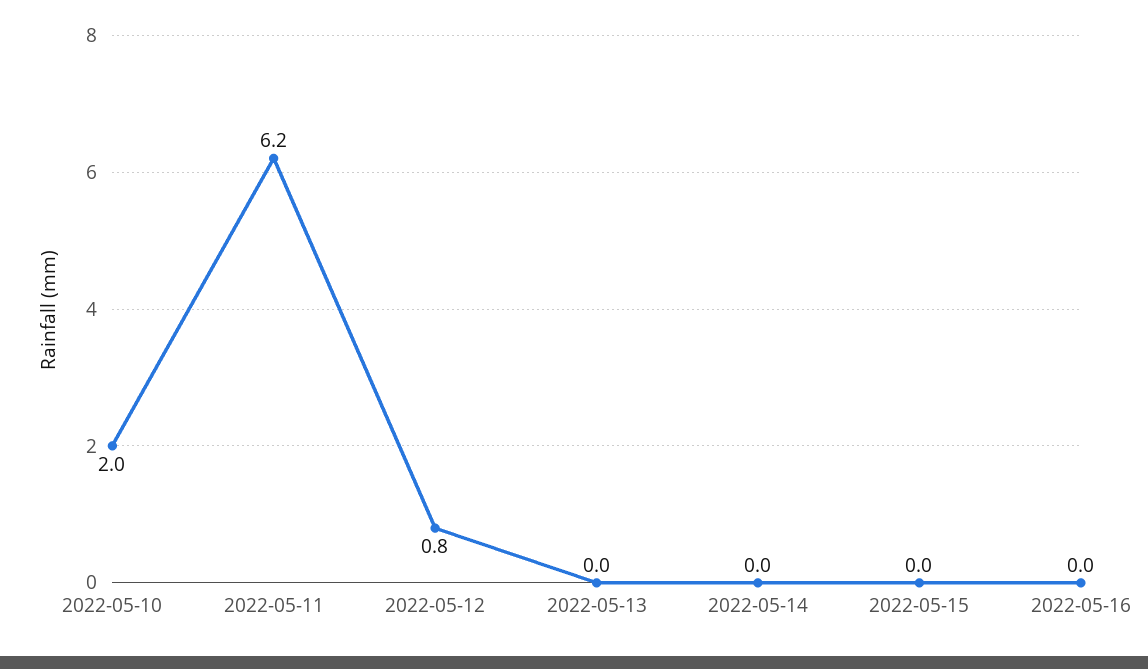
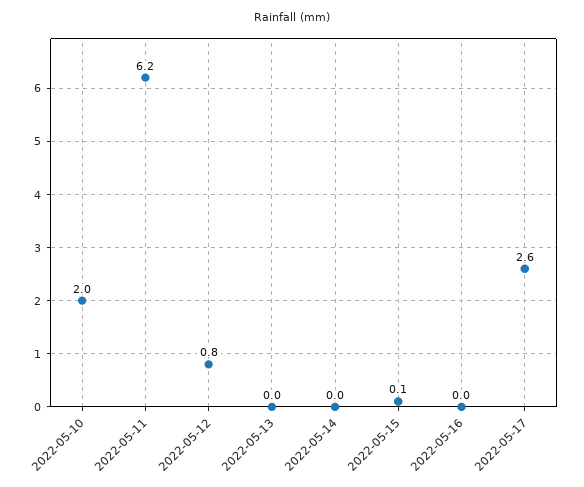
2022-05-15: 0 -> 0.1
2022-05-17: none -> 2.6

